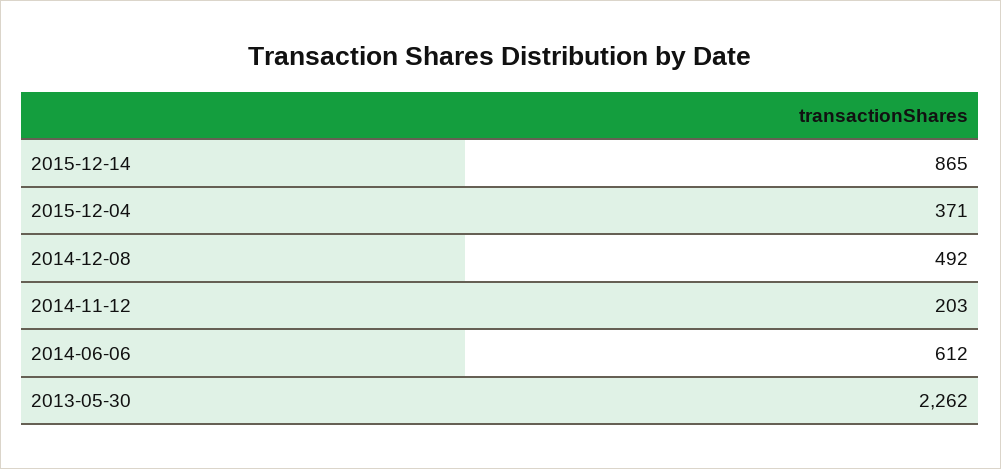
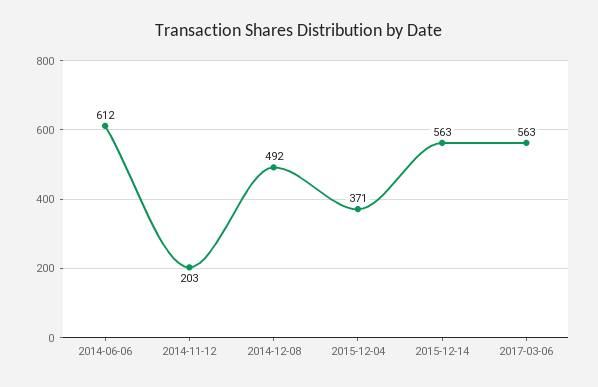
2015-12-14: 865 -> 563
2013-05-30: 2262 -> none
2017-03-06: none -> 563

